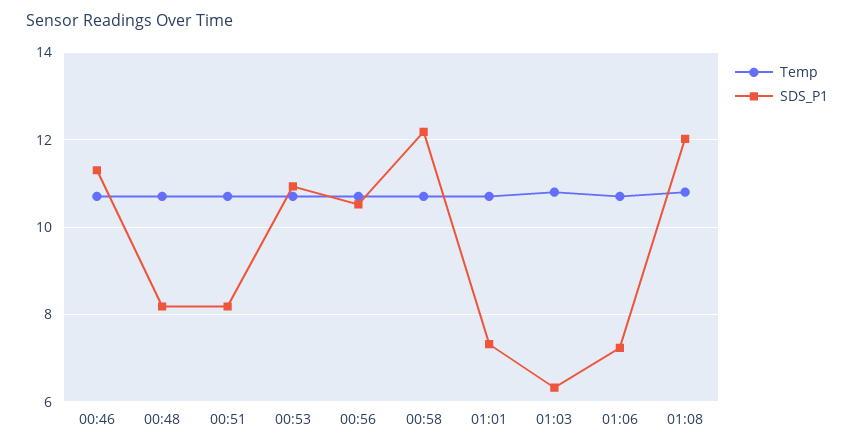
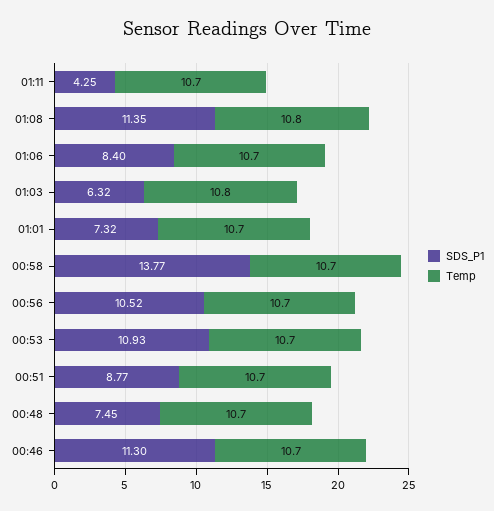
SDS_P1, 00:48: 8.2 -> 7.45
SDS_P1, 00:51: 8.2 -> 8.77
SDS_P1, 00:58: 12.2 -> 13.77
SDS_P1, 01:06: 7.2 -> 8.4
SDS_P1, 01:08: 12 -> 11.35
SDS_P1, 01:11: none -> 4.25
Temp, 01:11: none -> 10.7

